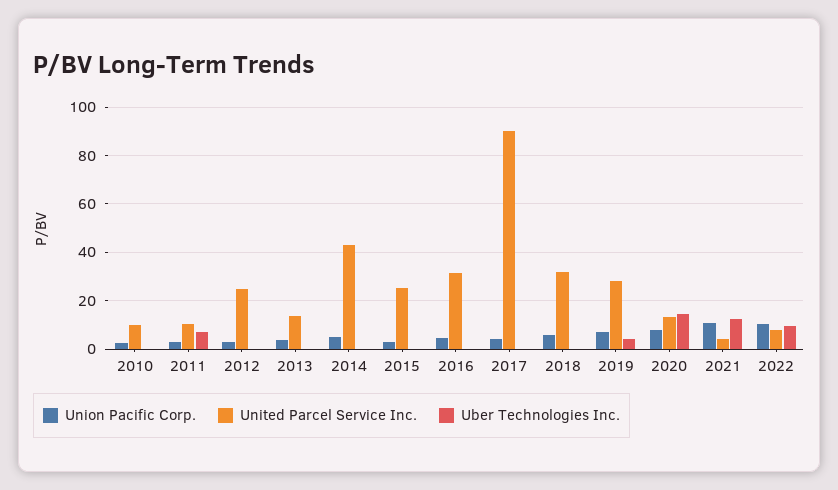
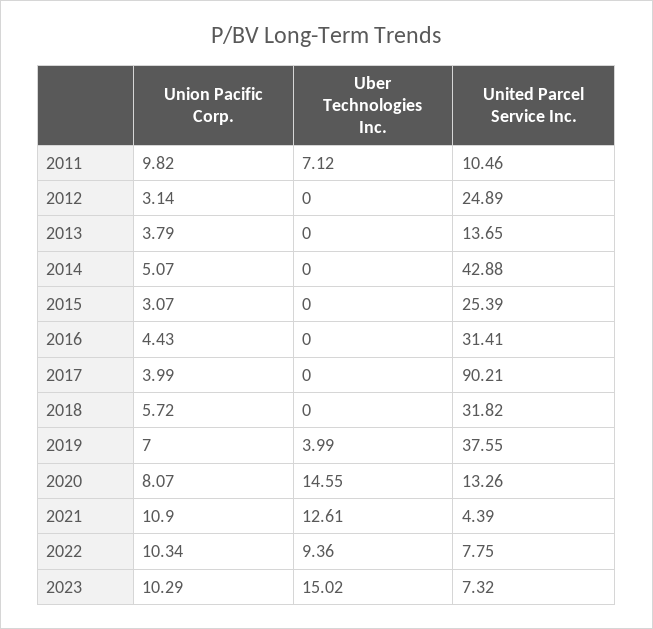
Union Pacific Corp., 2010: 2.5 -> none
United Parcel Service Inc., 2010: 10 -> none
Uber Technologies Inc., 2010: 0 -> none
Union Pacific Corp., 2011: 2.5 -> 9.82
United Parcel Service Inc., 2019: 27.5 -> 37.55
Union Pacific Corp., 2023: none -> 10.29
Uber Technologies Inc., 2023: none -> 15.02
United Parcel Service Inc., 2023: none -> 7.32

